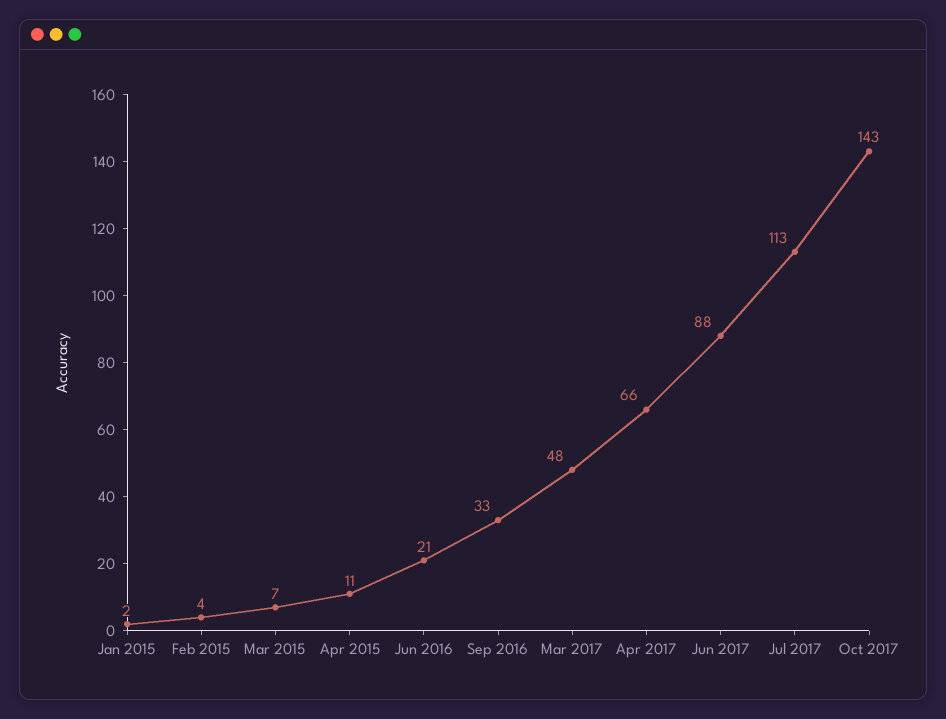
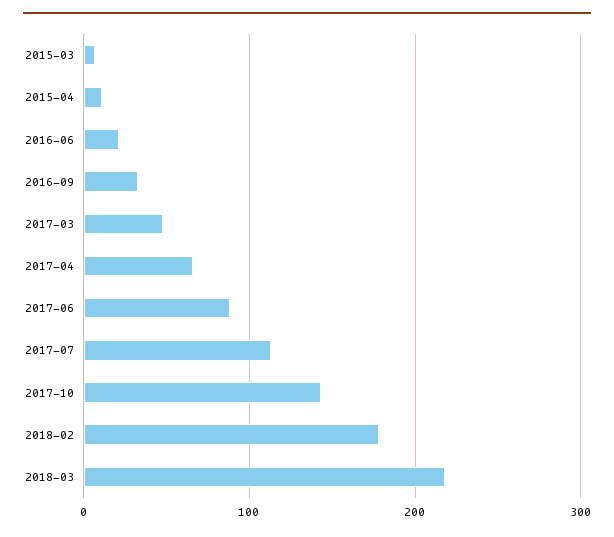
Jan 2015: 2 -> none
Feb 2015: 4 -> none
2018-02: none -> 180
2018-03: none -> 220

